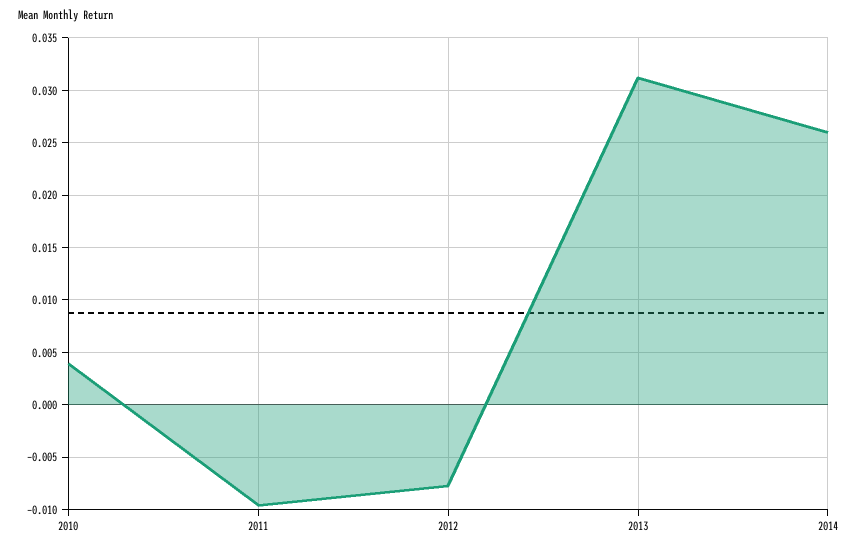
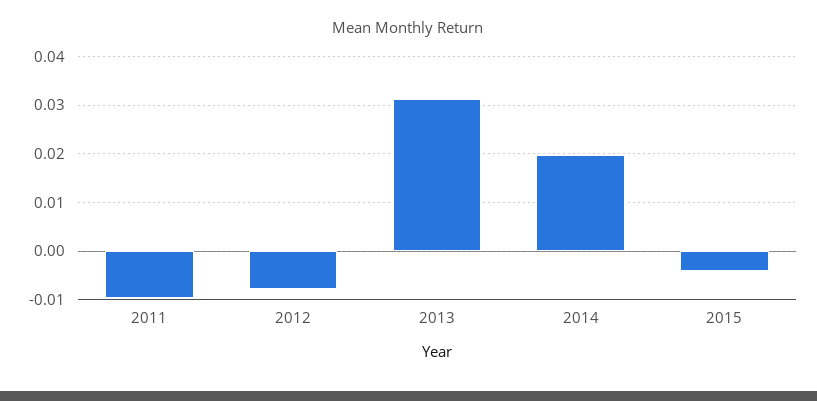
2010: 0.004 -> none
2014: 0.026 -> 0.02
2015: none -> -0.004

